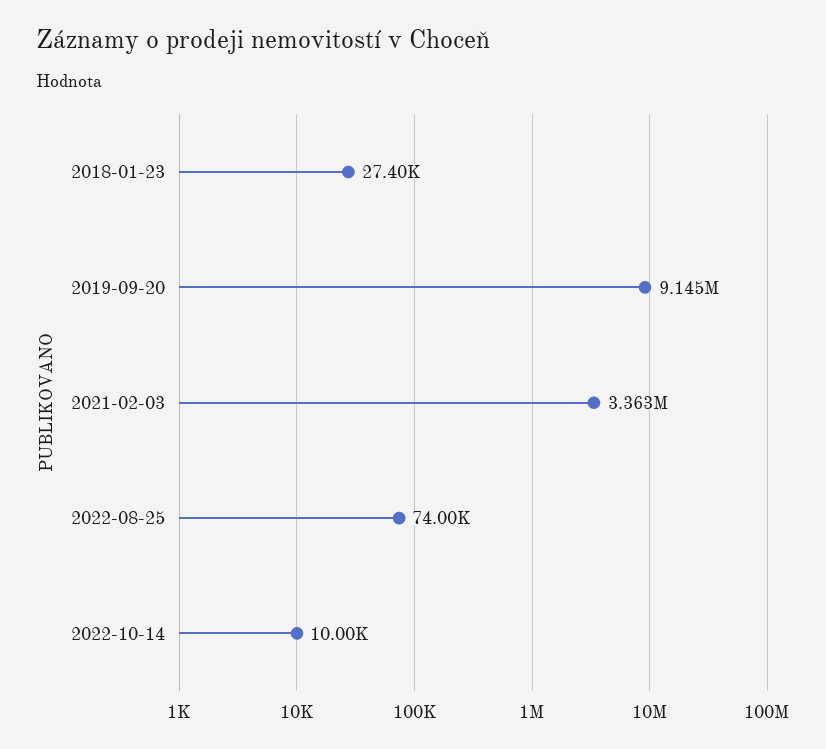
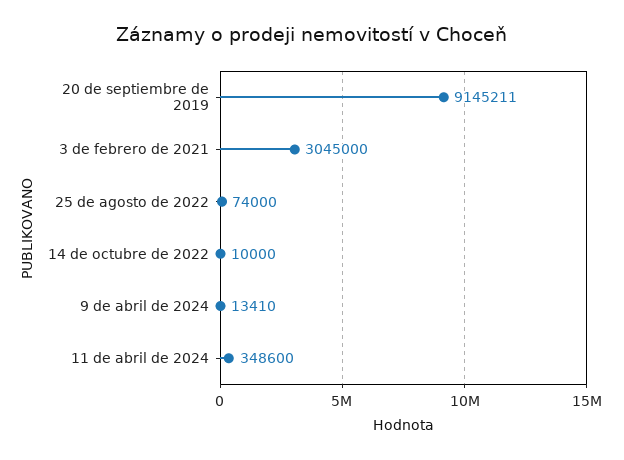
2018-01-23: 27400 -> none
2021-02-03: 3363000 -> 3045000
9 de abril de 2024: none -> 13410
11 de abril de 2024: none -> 348600

